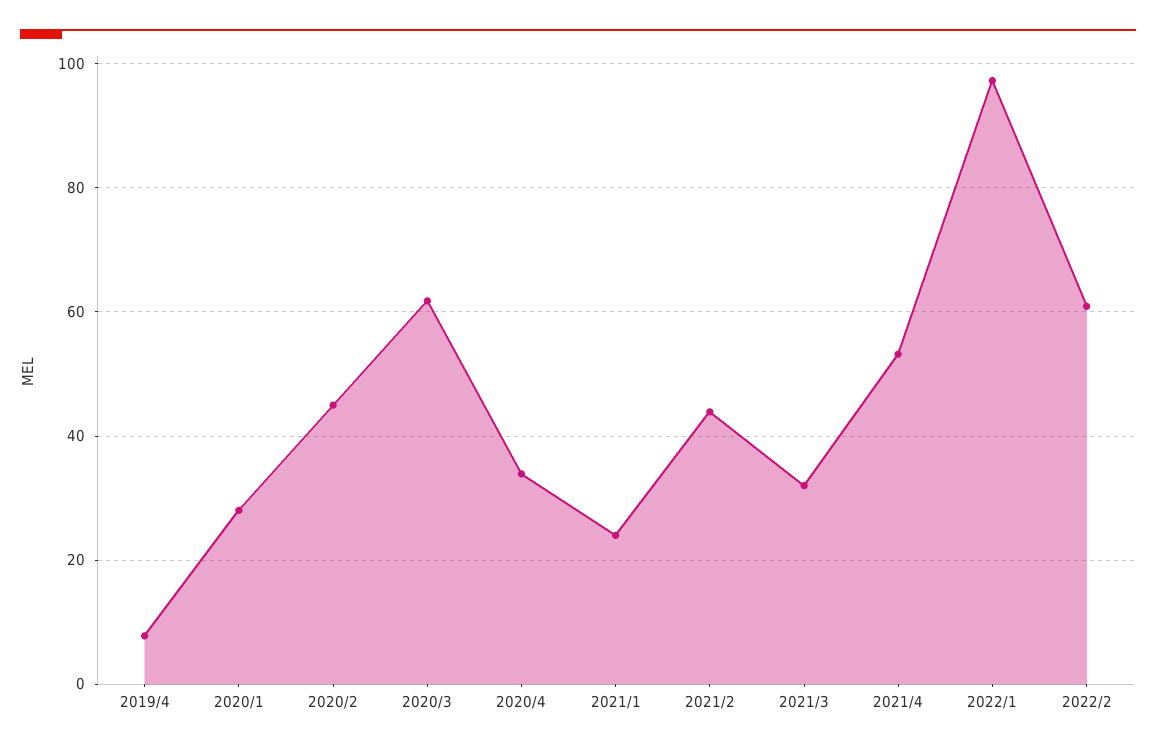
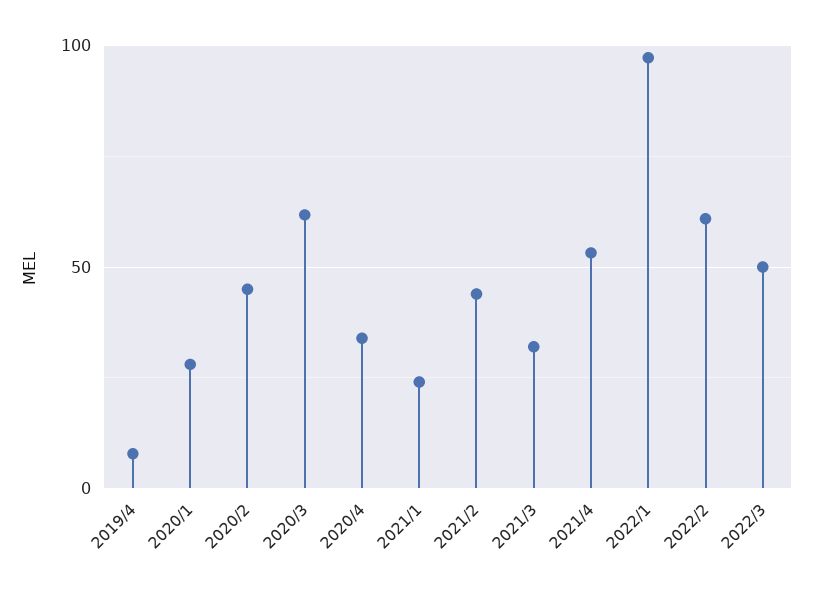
2022/3: none -> 50

